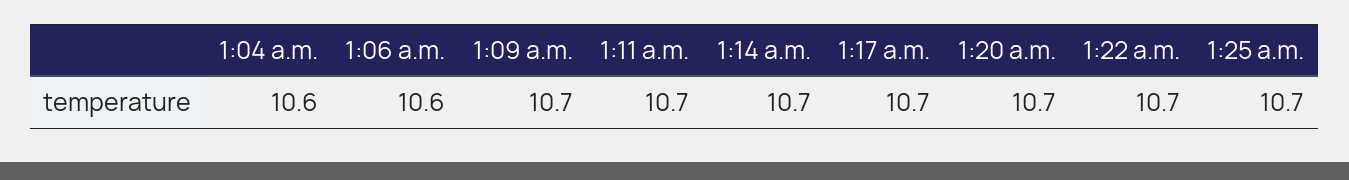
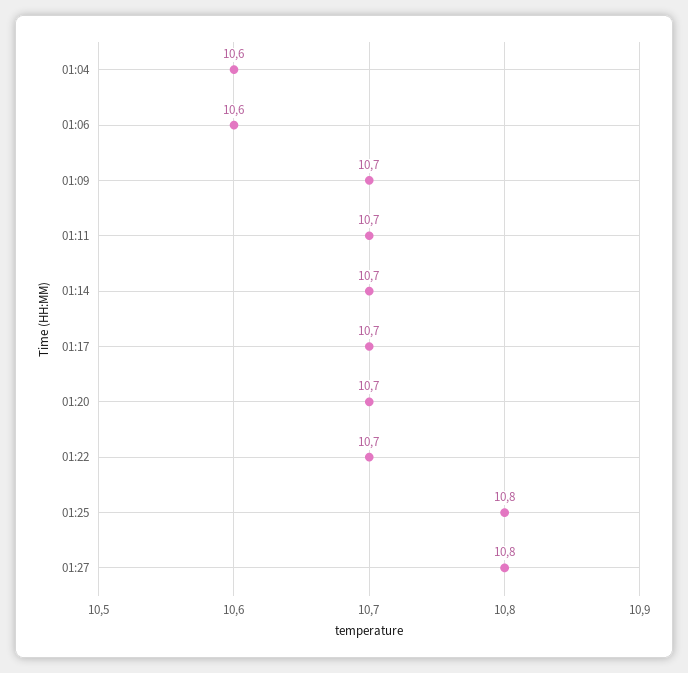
1:25 a.m.: 10.7 -> 10.8
01:27: none -> 10.8

